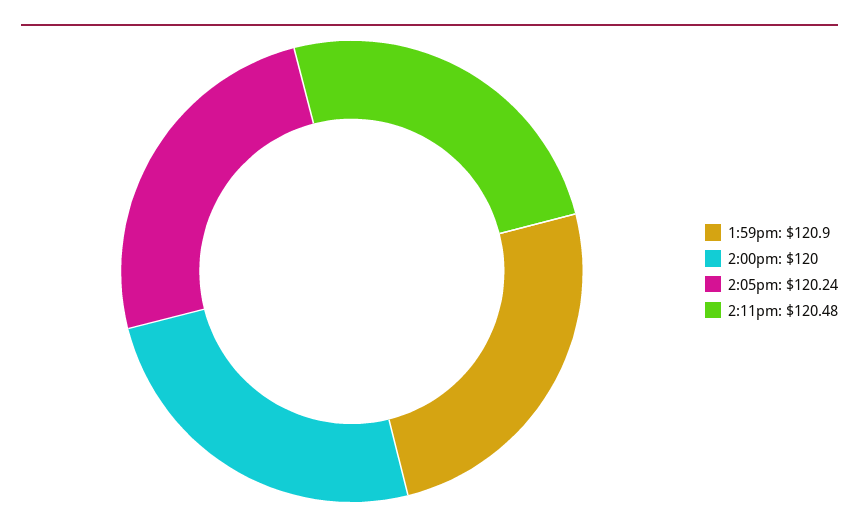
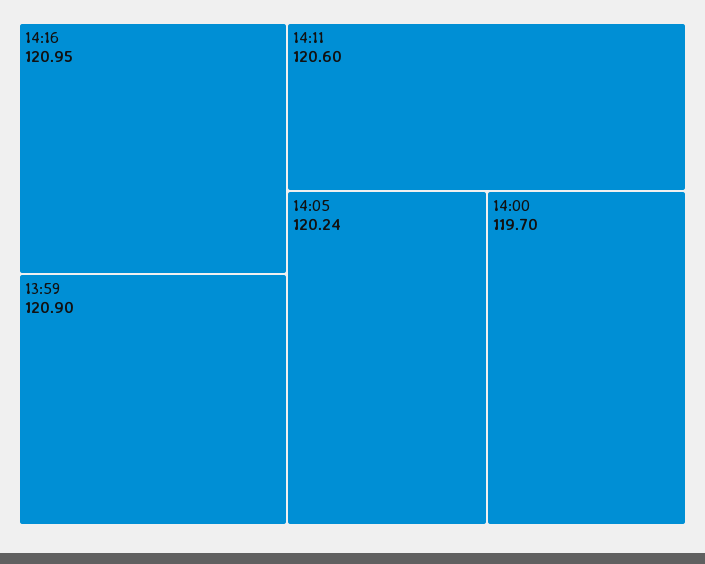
2:00pm: 120 -> 119.7
2:11pm: 120.48 -> 120.6
14:16: none -> 120.95

